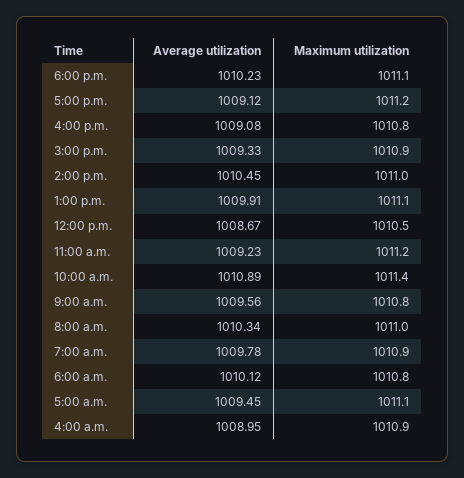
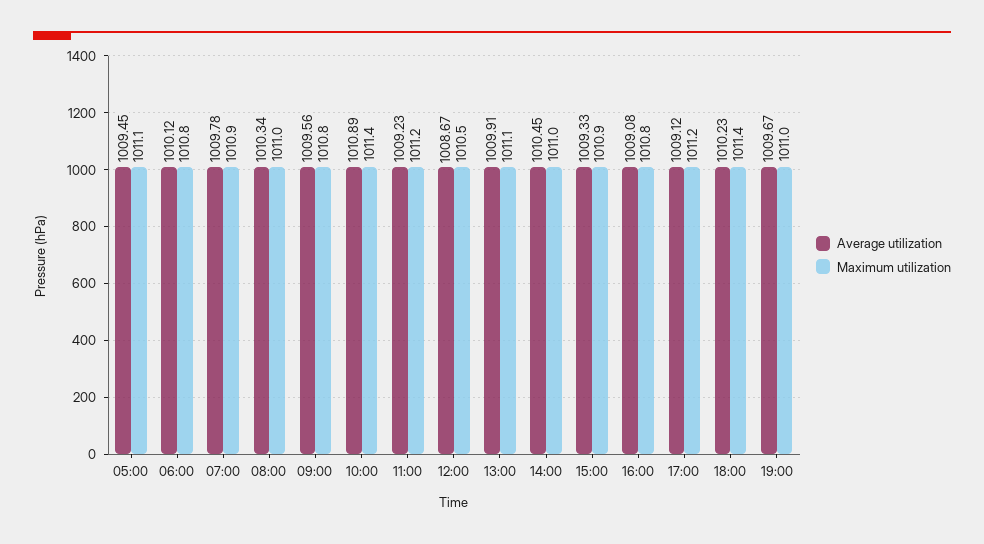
Maximum utilization, 6:00 p.m.: 1011.1 -> 1011.4
Average utilization, 4:00 a.m.: 1008.95 -> none
Maximum utilization, 4:00 a.m.: 1010.9 -> none
Average utilization, 19:00: none -> 1009.67
Maximum utilization, 19:00: none -> 1011

